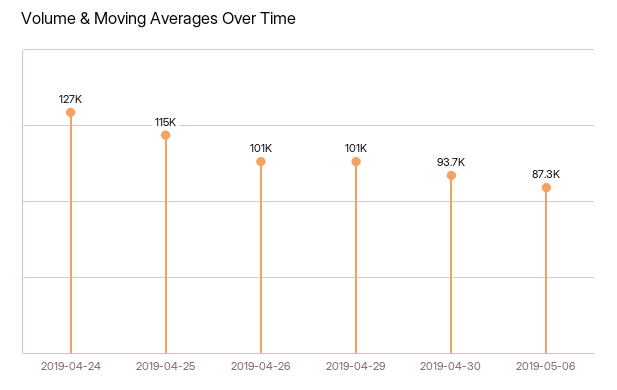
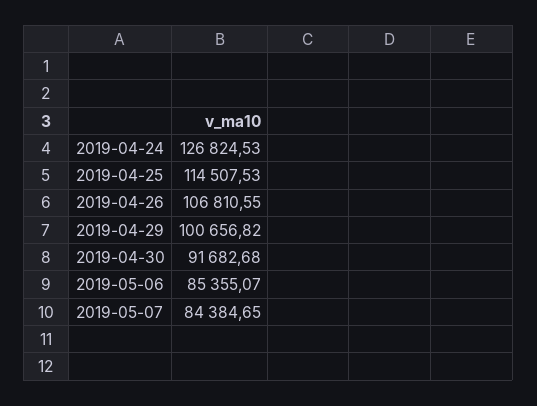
2019-04-26: 101000 -> 106810.55
2019-04-30: 93700 -> 91682.68
2019-05-06: 87300 -> 85355.07
2019-05-07: none -> 84384.65

